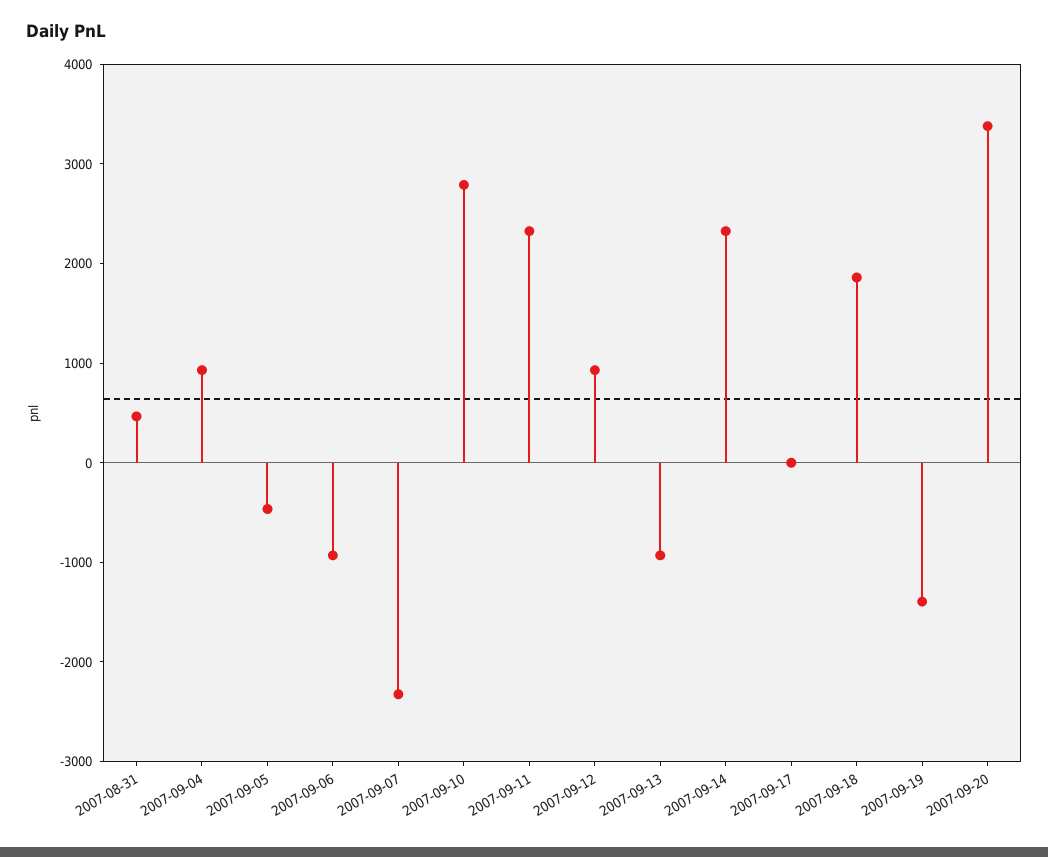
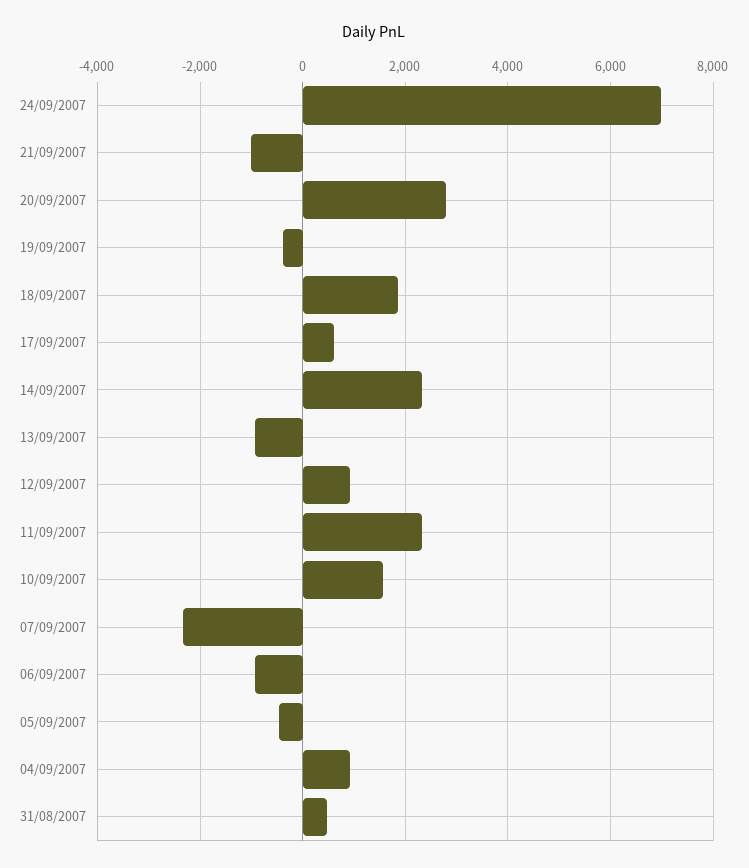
2007-09-10: 2800 -> 1600
2007-09-17: 0 -> 600
2007-09-19: -1400 -> -400
2007-09-20: 3400 -> 2800
24/09/2007: none -> 7000
21/09/2007: none -> -1000

